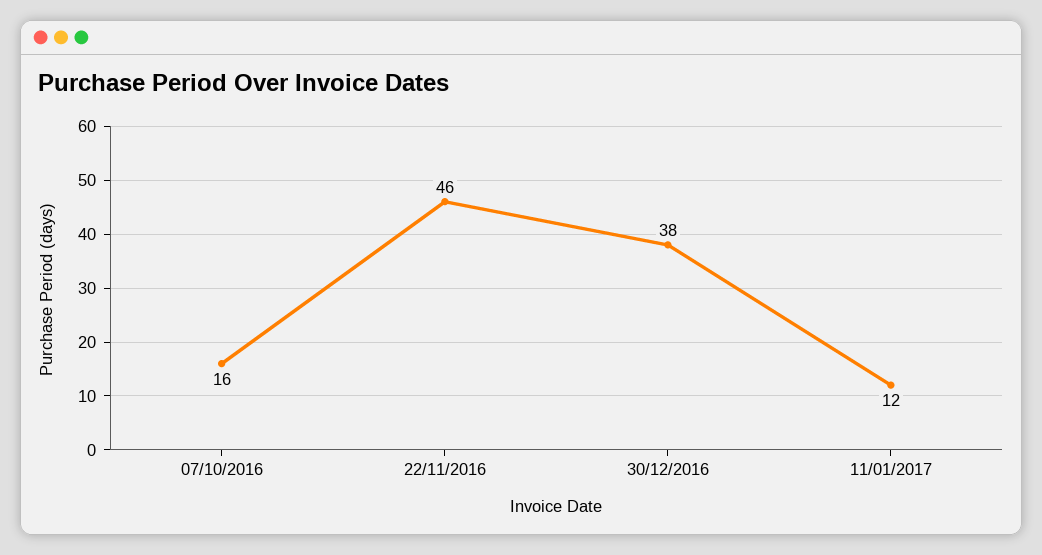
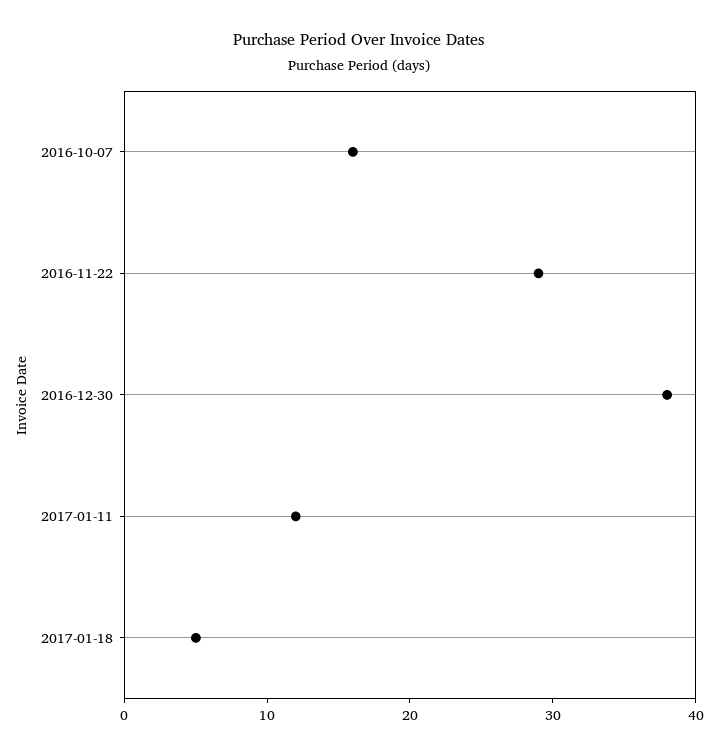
22/11/2016: 46 -> 29
2017-01-18: none -> 5

